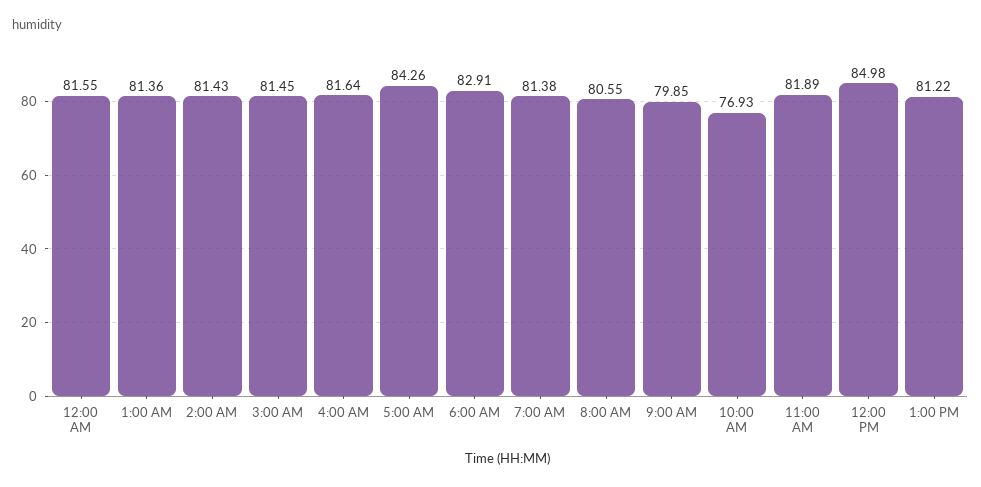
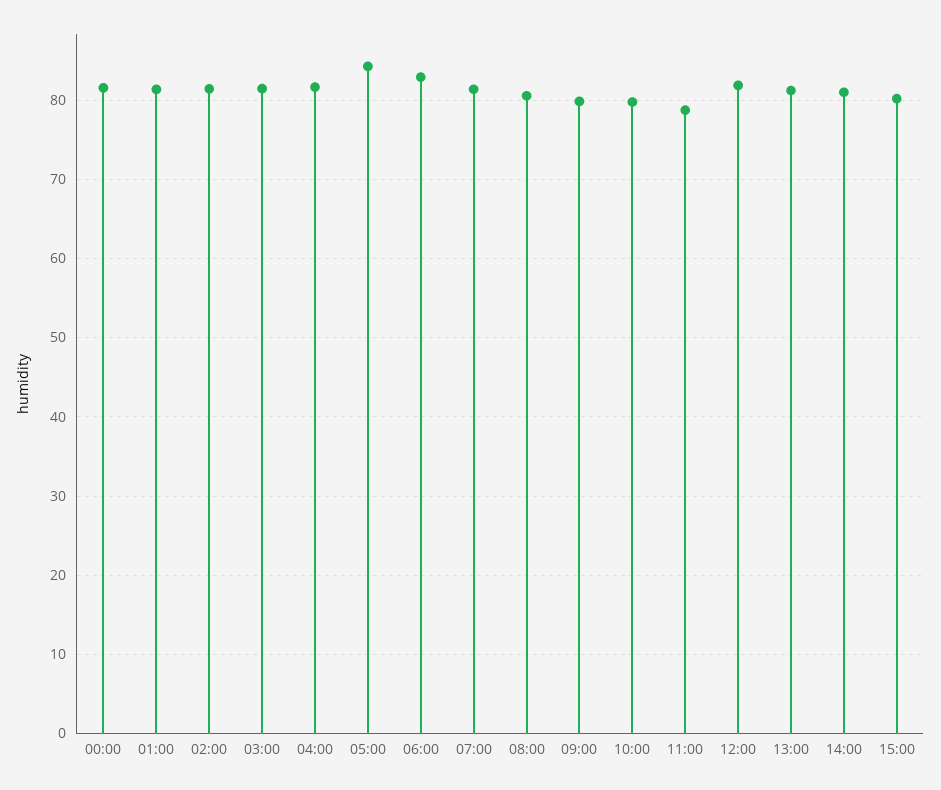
10:00 AM: 76.93 -> 80
11:00 AM: 81.89 -> 79
12:00 PM: 84.98 -> 82
14:00: none -> 81
15:00: none -> 80

